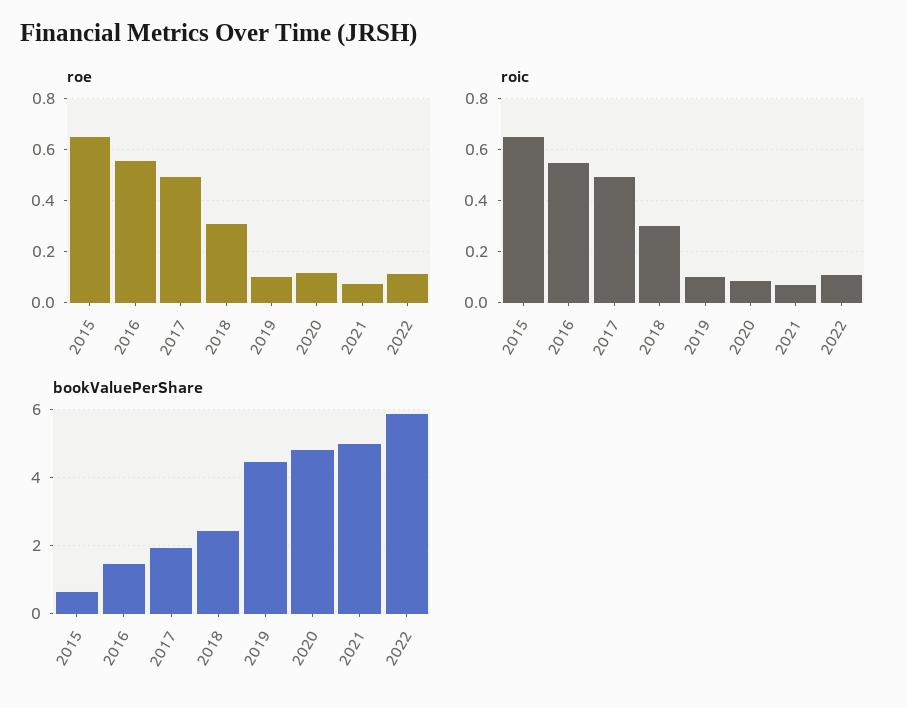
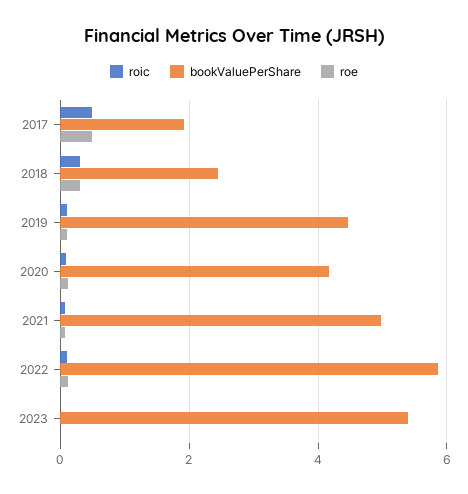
roe, 2015: 0.65 -> none
roe, 2016: 0.55 -> none
roic, 2015: 0.65 -> none
roic, 2016: 0.55 -> none
bookValuePerShare, 2015: 0.6 -> none
bookValuePerShare, 2016: 1.4 -> none
bookValuePerShare, 2020: 4.8 -> 4.2
roic, 2023: none -> 0
bookValuePerShare, 2023: none -> 5.4
roe, 2023: none -> 0

